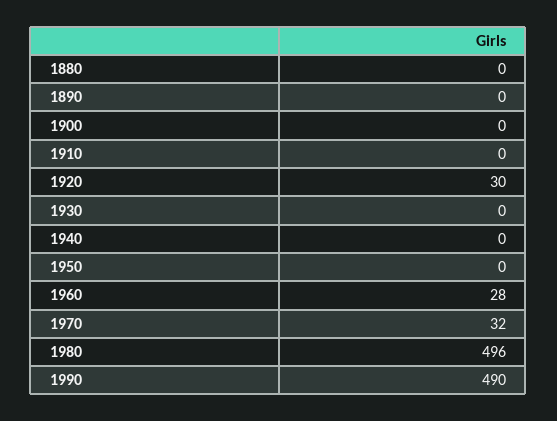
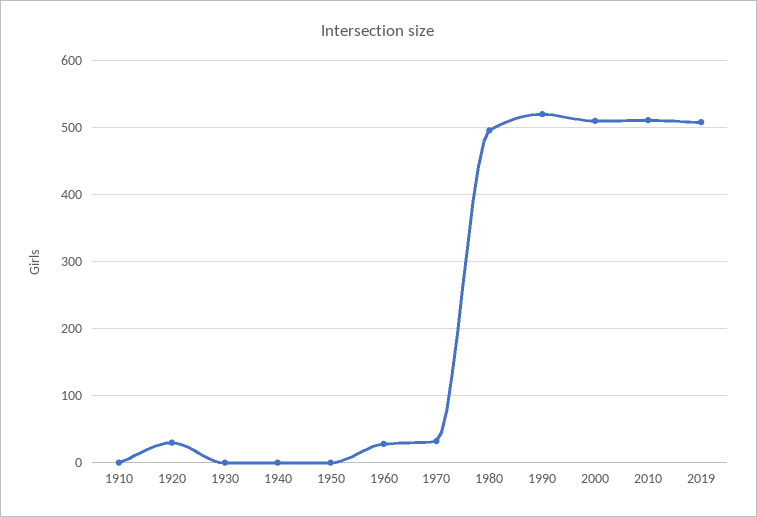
1880: 0 -> none
1890: 0 -> none
1900: 0 -> none
1990: 490 -> 520
2000: none -> 510
2010: none -> 510
2019: none -> 510

